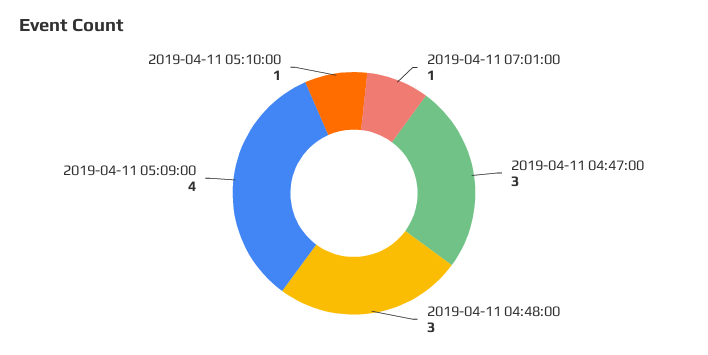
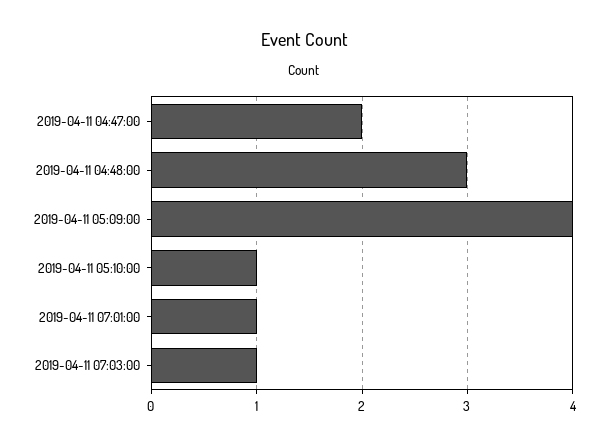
2019-04-11 04:47:00: 3 -> 2
2019-04-11 07:03:00: none -> 1

